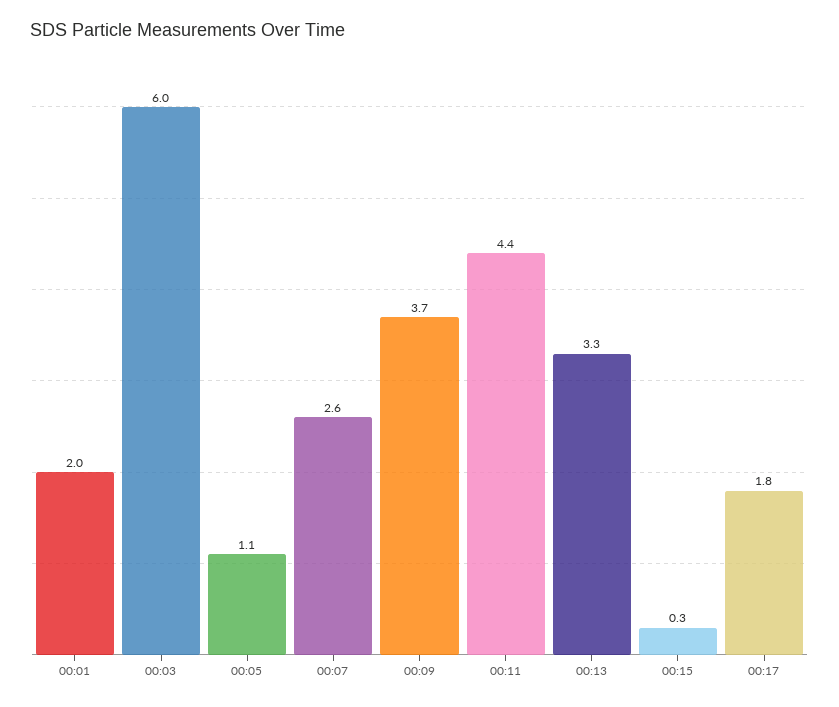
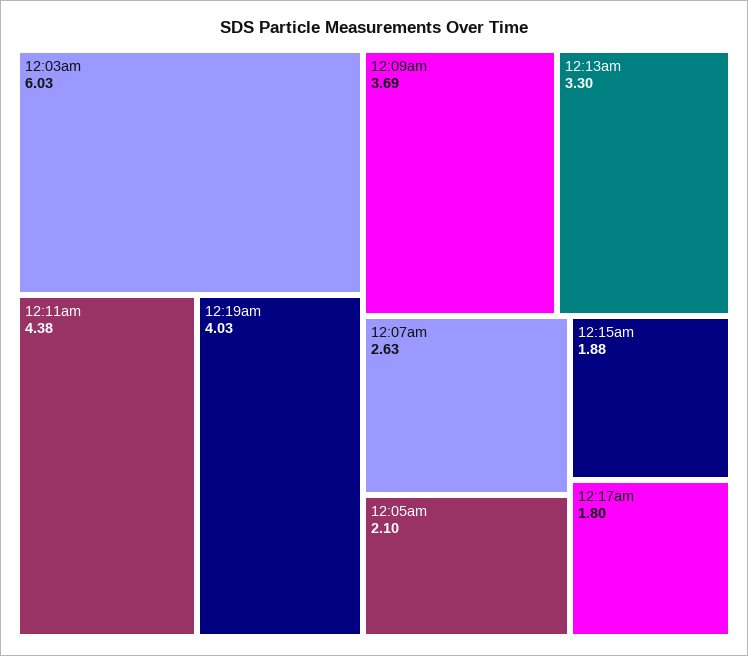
00:01: 2 -> none
00:05: 1.1 -> 2.1
00:15: 0.3 -> 1.88
12:19am: none -> 4.03

